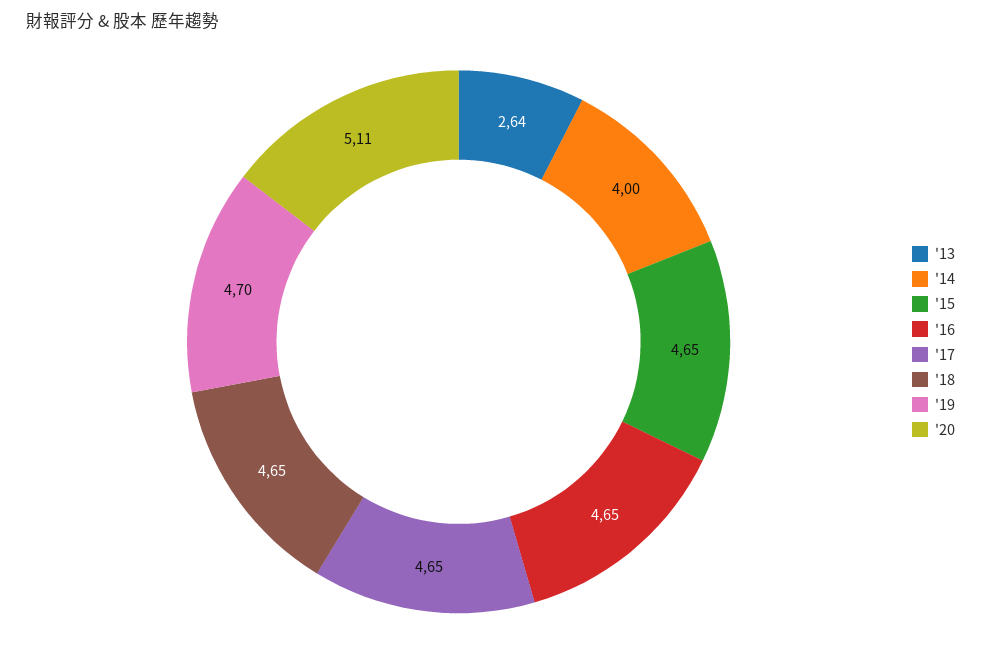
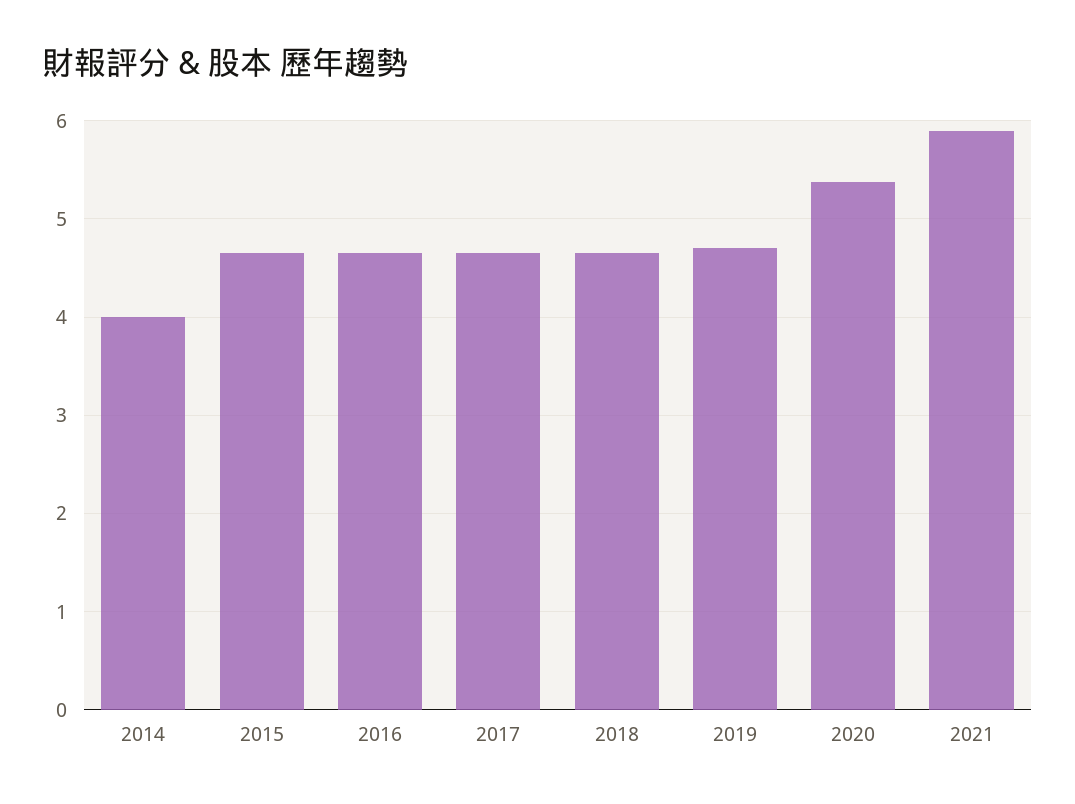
'13: 2.64 -> none
'20: 5.11 -> 5.4
2021: none -> 5.9

